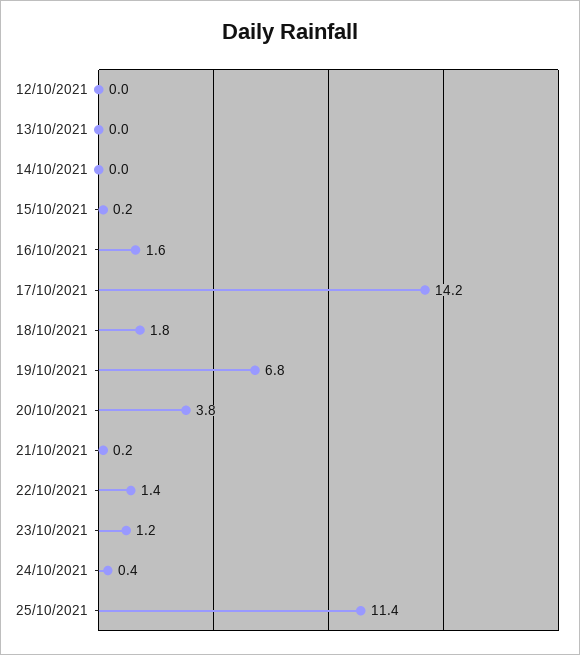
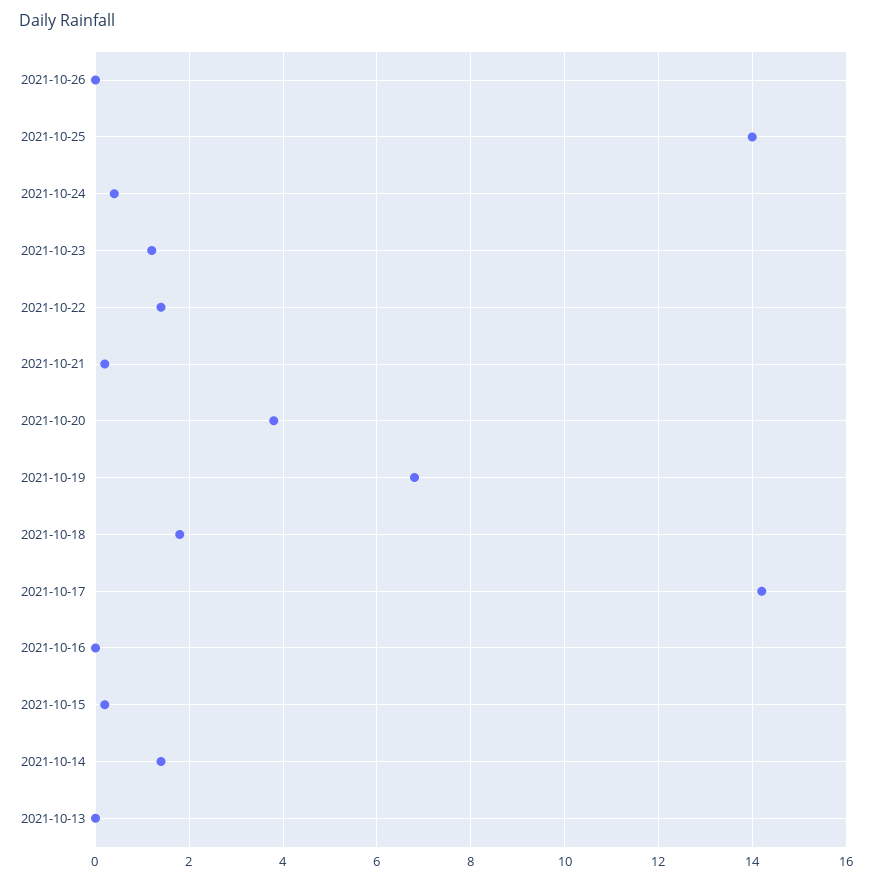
12/10/2021: 0 -> none
14/10/2021: 0 -> 1.5
16/10/2021: 1.6 -> 0
25/10/2021: 11.4 -> 14
2021-10-26: none -> 0

